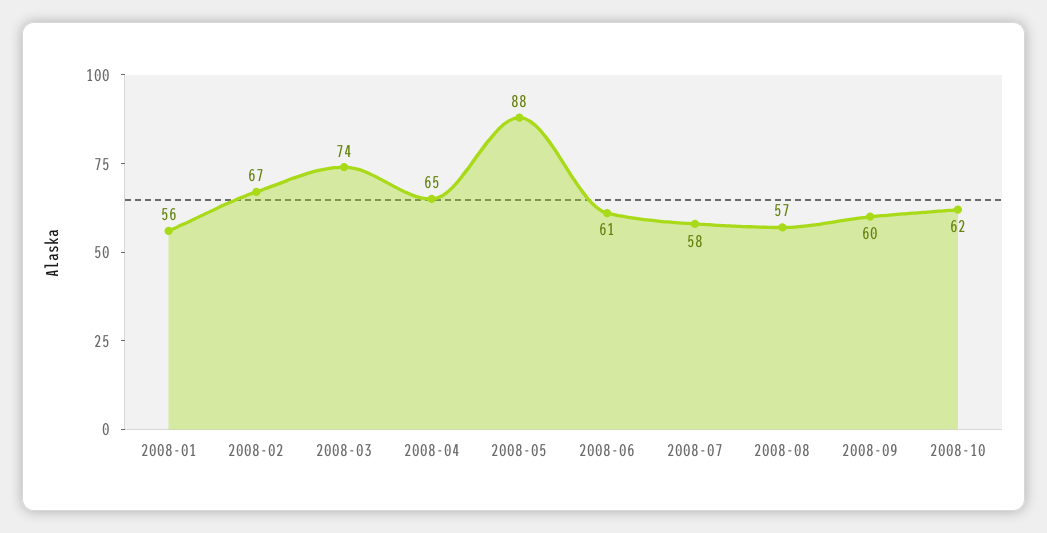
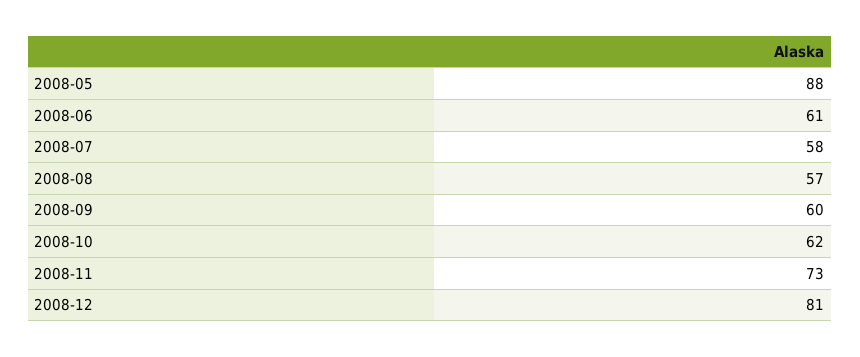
2008-01: 56 -> none
2008-02: 67 -> none
2008-03: 74 -> none
2008-04: 65 -> none
2008-11: none -> 73
2008-12: none -> 81

